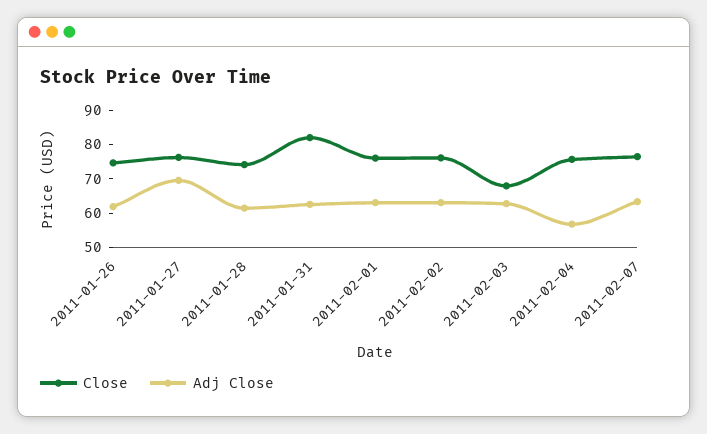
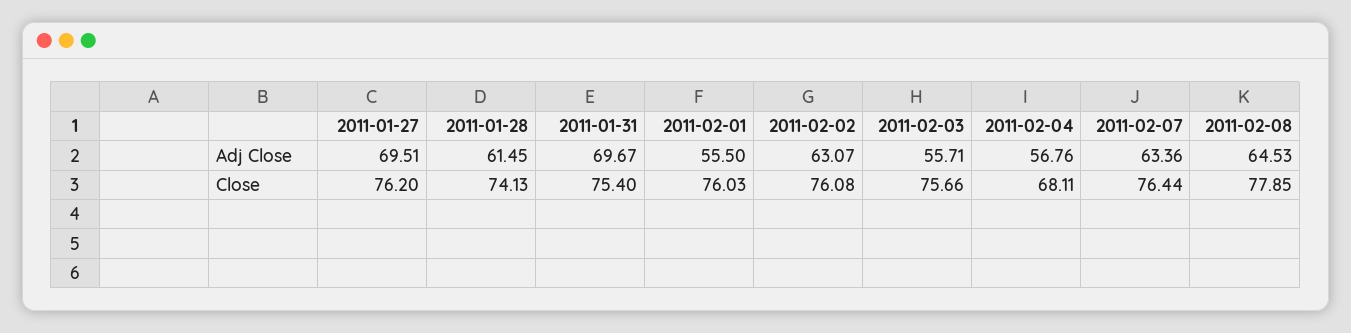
Close, 2011-01-26: 75 -> none
Adj Close, 2011-01-26: 62.5 -> none
Close, 2011-01-31: 82.5 -> 75.4
Adj Close, 2011-01-31: 62.5 -> 69.67
Adj Close, 2011-02-01: 62.5 -> 55.5
Close, 2011-02-03: 67.5 -> 75.66
Adj Close, 2011-02-03: 62.5 -> 55.71
Close, 2011-02-04: 75 -> 68.11
Adj Close, 2011-02-08: none -> 64.53
Close, 2011-02-08: none -> 77.85

